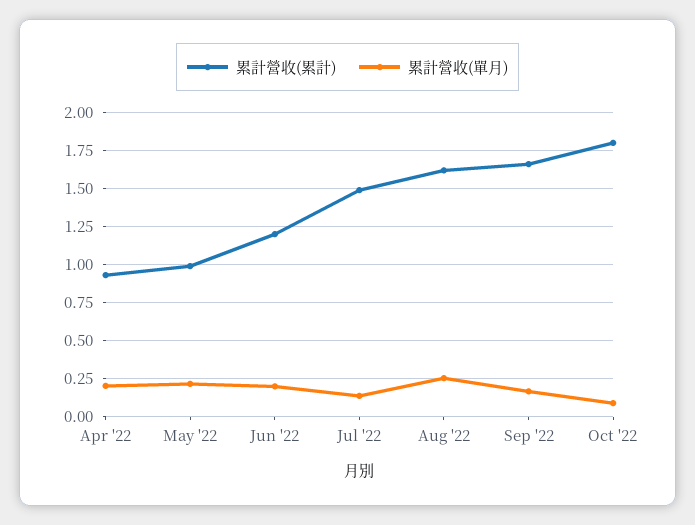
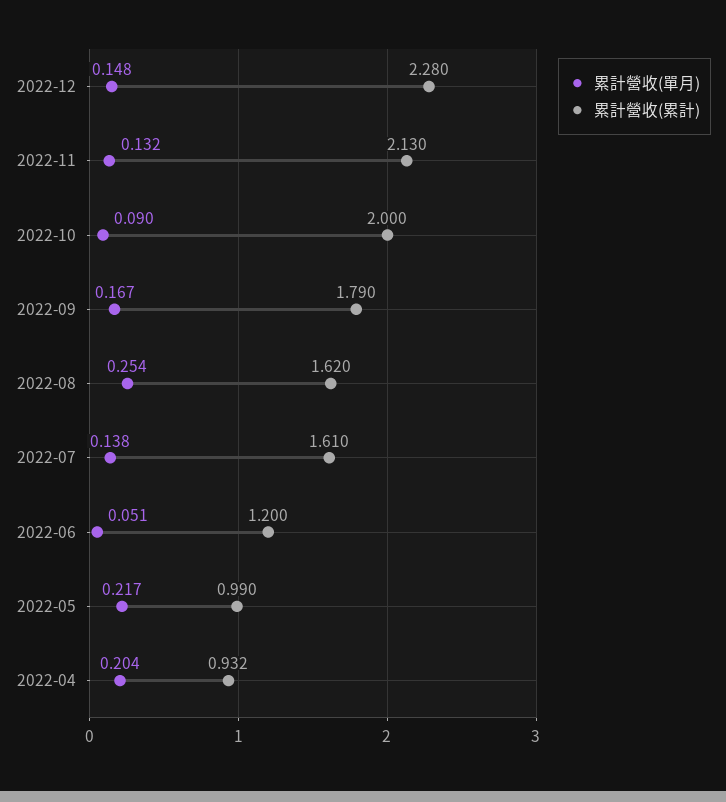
累計營收(單月), Jun '22: 0.2 -> 0.051
累計營收(累計), Jul '22: 1.5 -> 1.61
累計營收(累計), Sep '22: 1.65 -> 1.79
累計營收(累計), Oct '22: 1.8 -> 2
累計營收(單月), 2022-12: none -> 0.148
累計營收(累計), 2022-12: none -> 2.28
累計營收(單月), 2022-11: none -> 0.132
累計營收(累計), 2022-11: none -> 2.13

